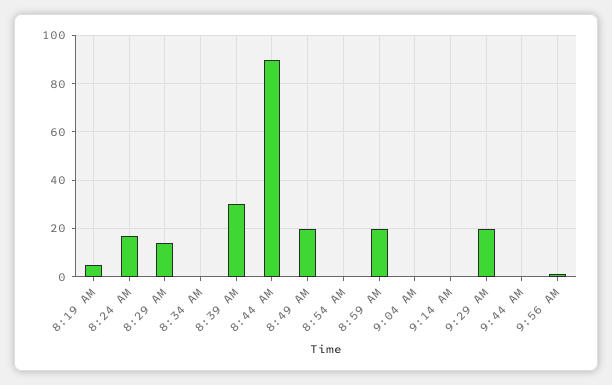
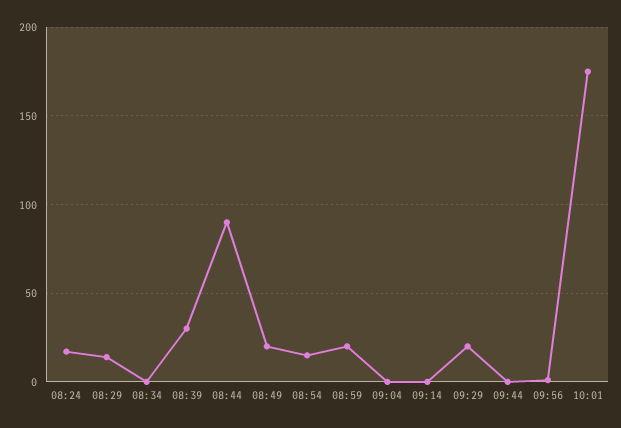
8:19 AM: 5 -> none
8:54 AM: 0 -> 15
10:01: none -> 175

